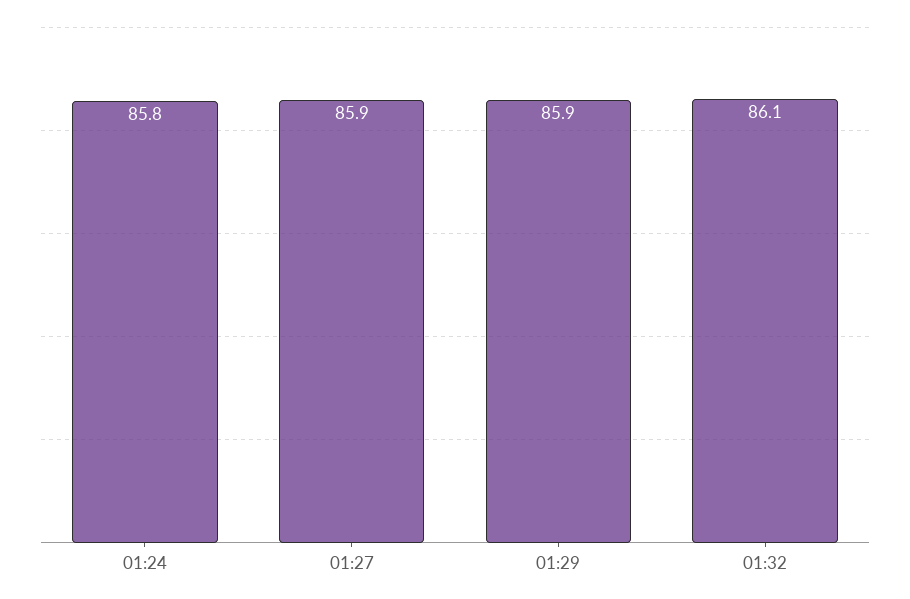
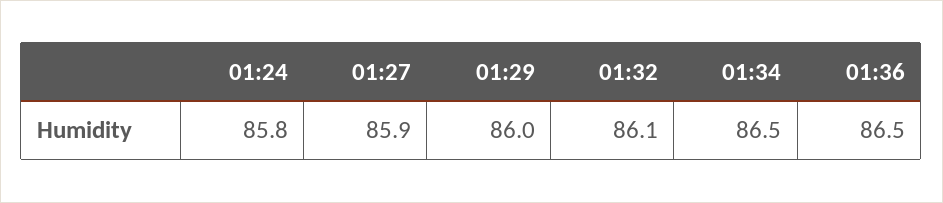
01:29: 85.9 -> 86
01:34: none -> 86.5
01:36: none -> 86.5

